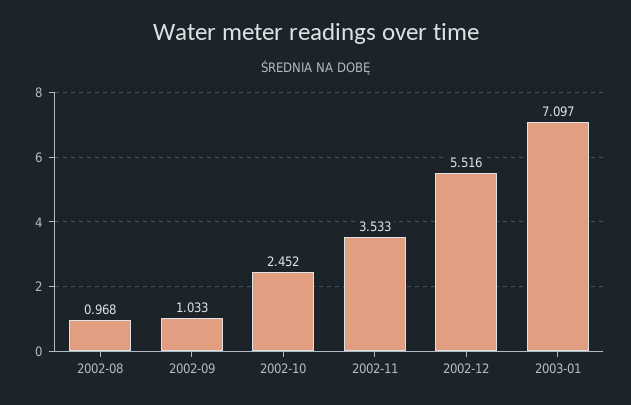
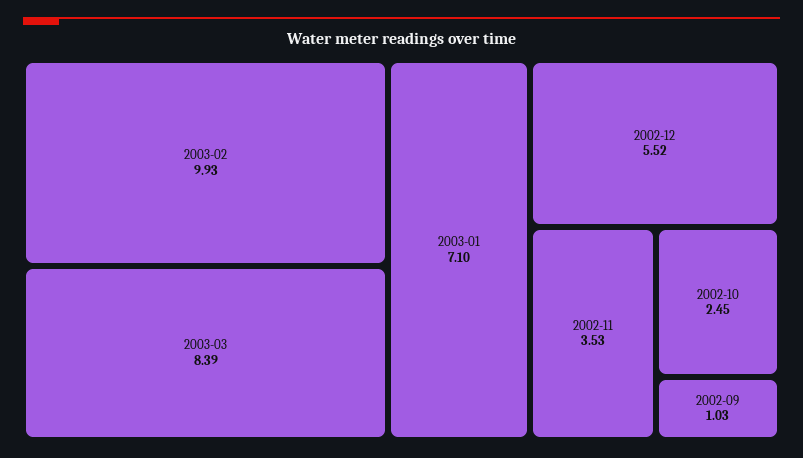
2002-08: 0.968 -> none
2003-02: none -> 9.93
2003-03: none -> 8.39

